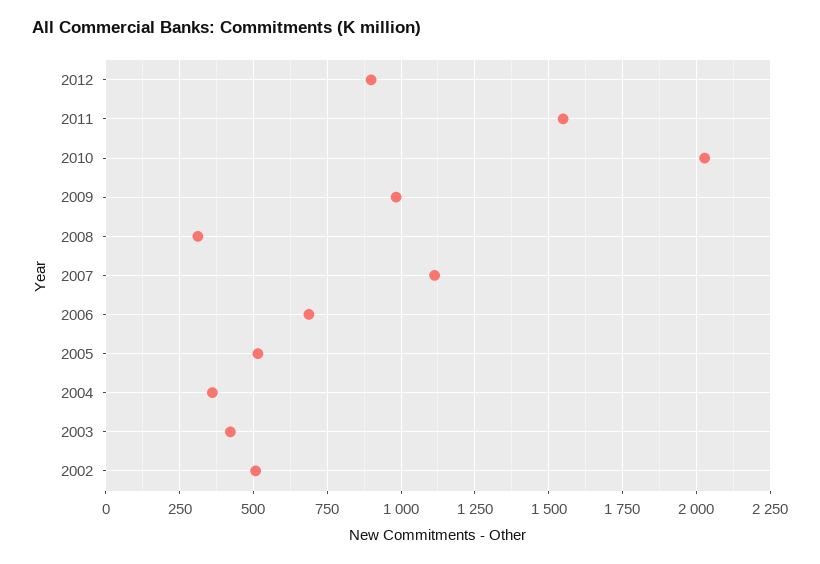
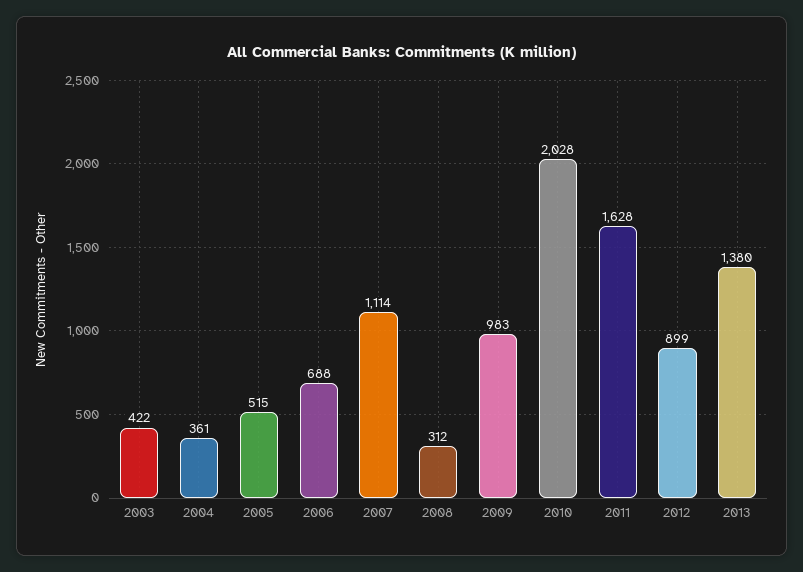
2011: 1550 -> 1628
2002: 500 -> none
2013: none -> 1380

